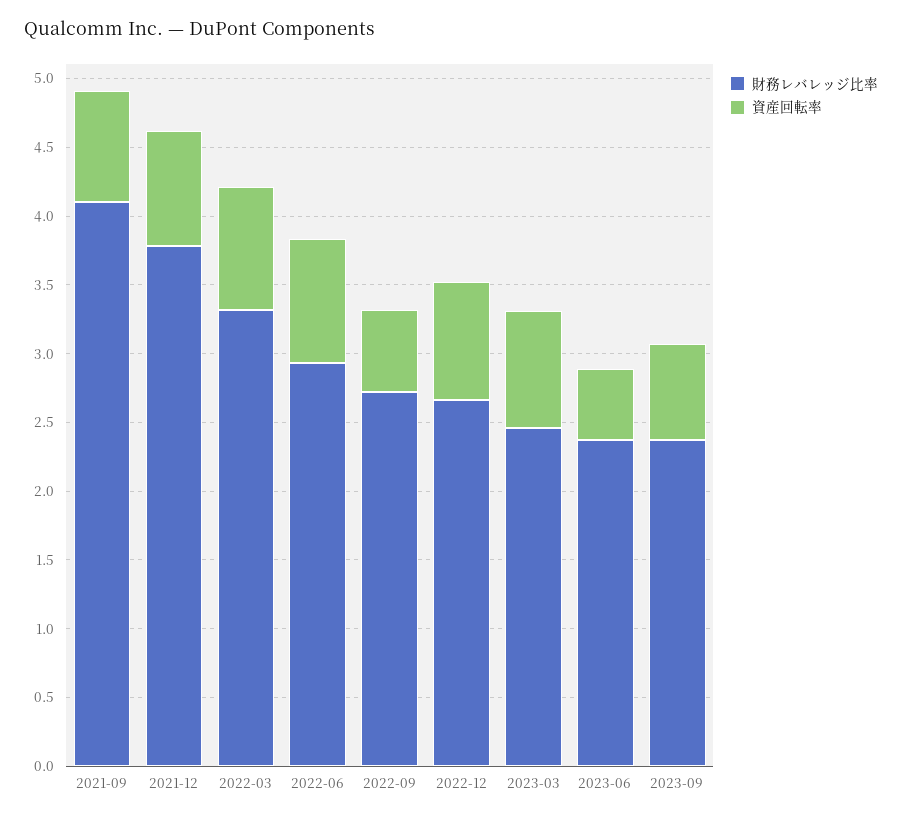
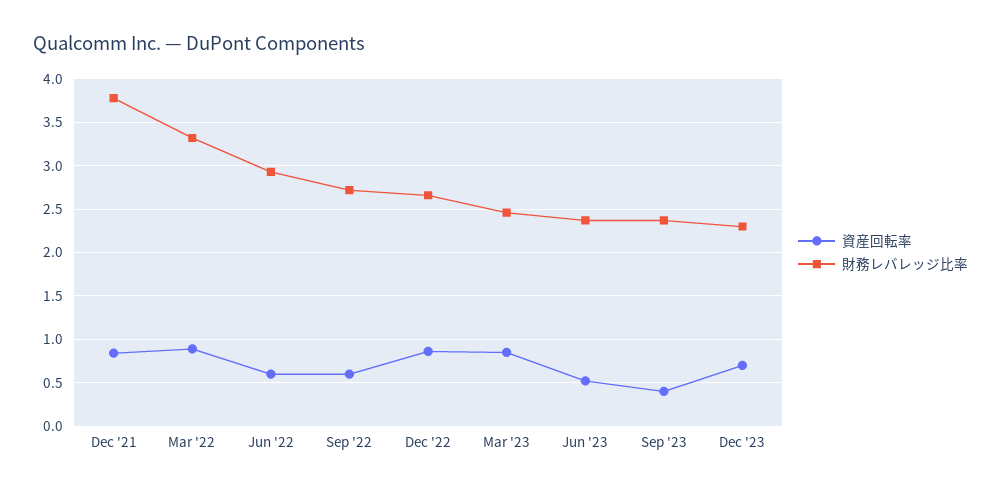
財務レバレッジ比率, 2021-09: 4.1 -> none
資産回転率, 2021-09: 0.8 -> none
資産回転率, 2022-06: 0.9 -> 0.6
資産回転率, 2023-09: 0.7 -> 0.4
資産回転率, Dec '23: none -> 0.7
財務レバレッジ比率, Dec '23: none -> 2.3

